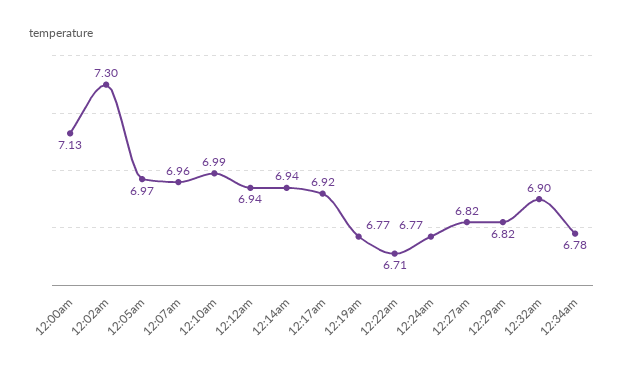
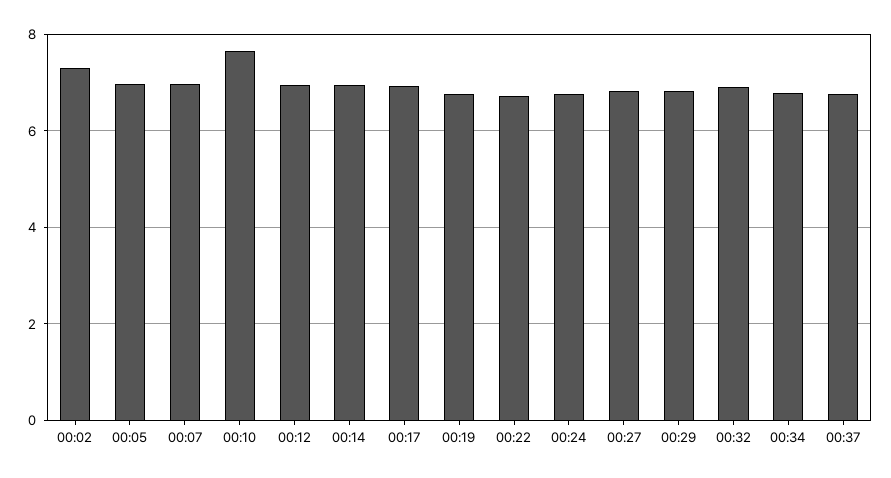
12:00am: 7.13 -> none
12:10am: 6.99 -> 7.6
00:37: none -> 6.8

